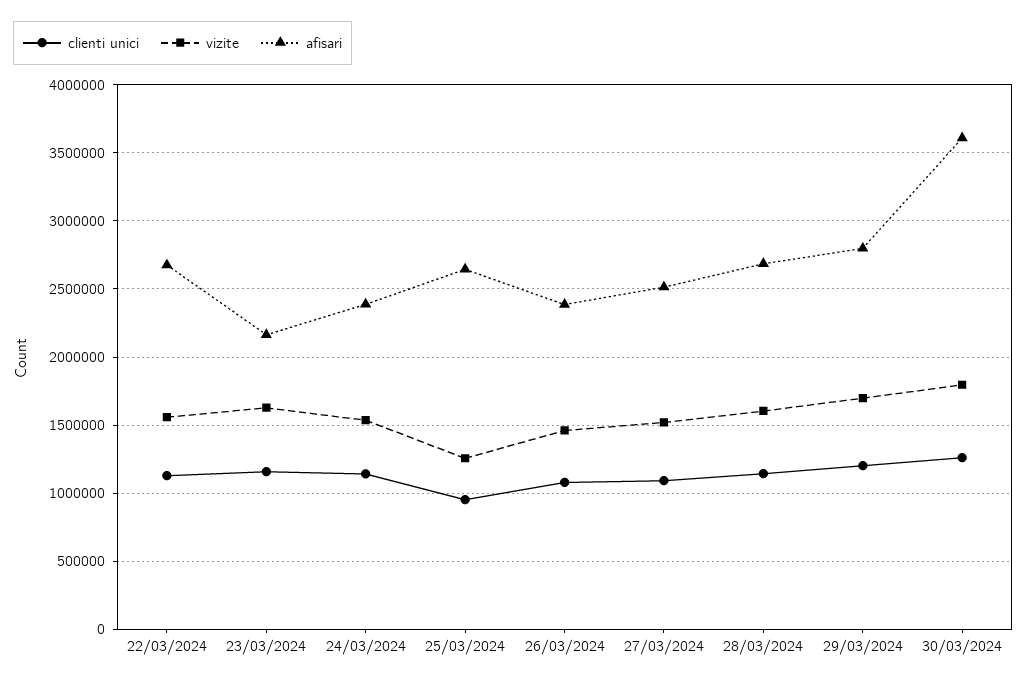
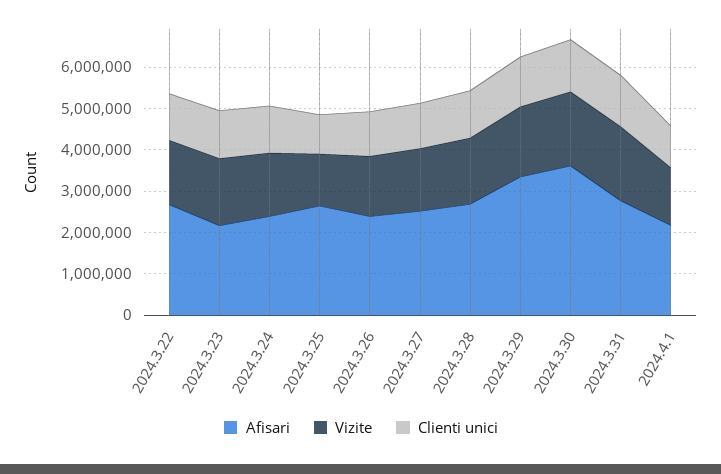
afisari, 29/03/2024: 2800000 -> 3400000
afisari, 2024.3.31: none -> 2800000
vizite, 2024.3.31: none -> 1800000
clienti unici, 2024.3.31: none -> 1200000
afisari, 2024.4.1: none -> 2200000
vizite, 2024.4.1: none -> 1400000
clienti unici, 2024.4.1: none -> 1000000

